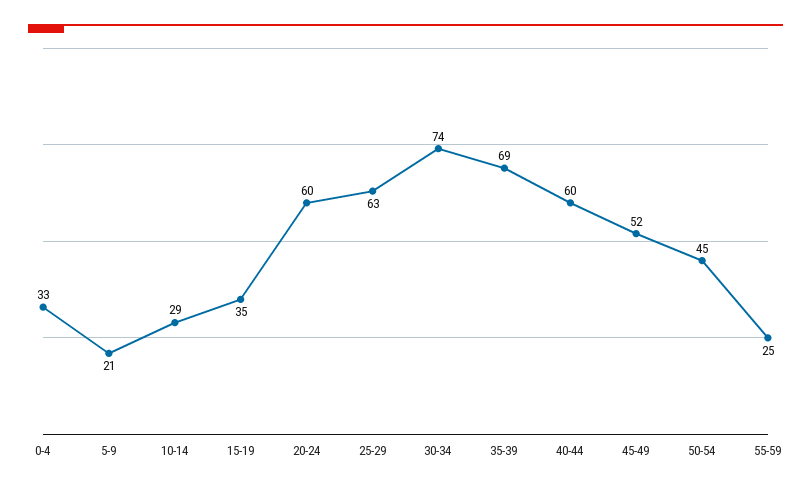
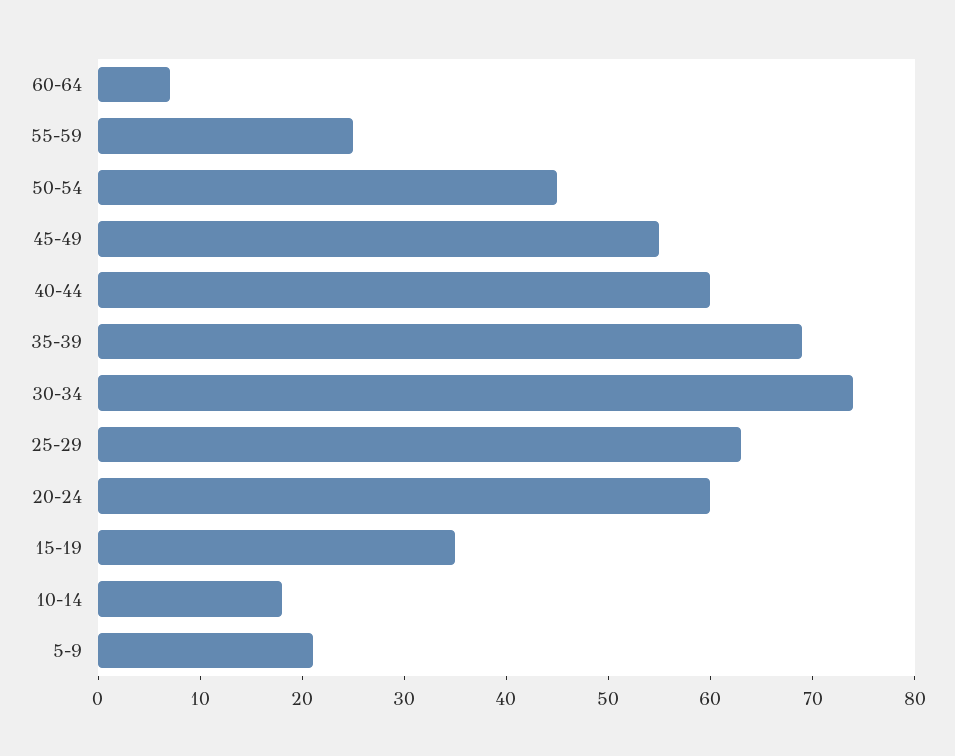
0-4: 33 -> none
10-14: 29 -> 18
45-49: 52 -> 55
60-64: none -> 7

